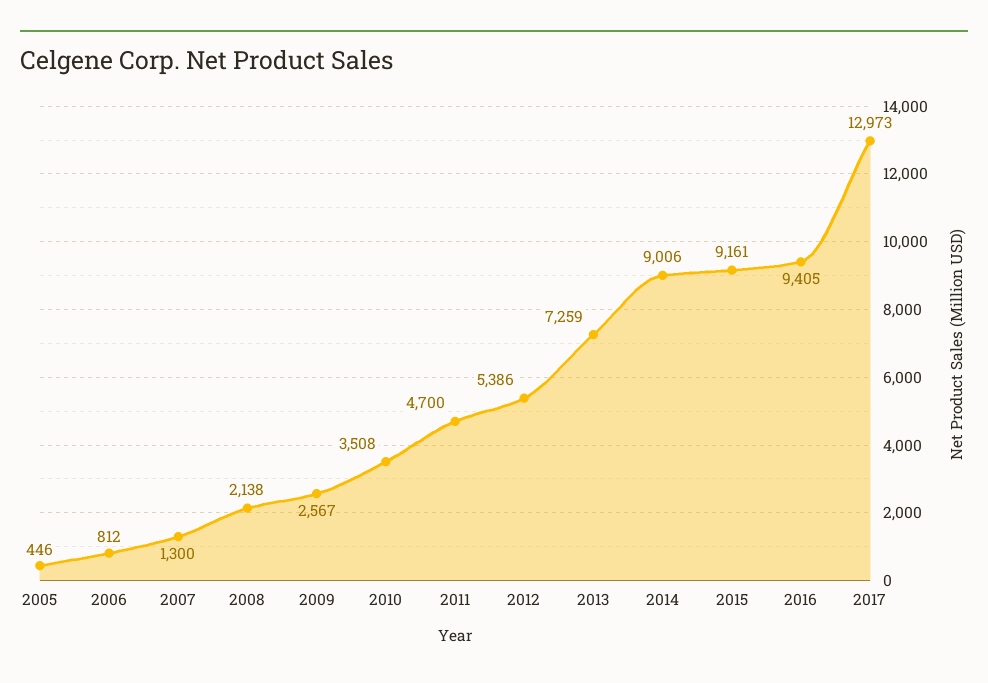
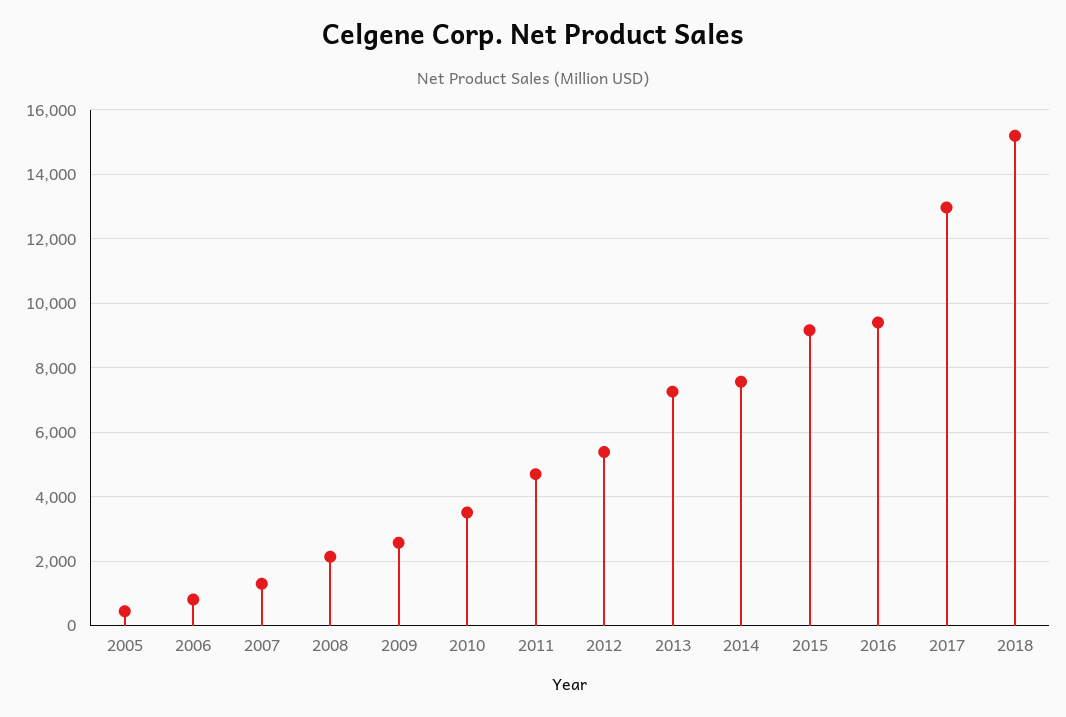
2014: 9006 -> 7600
2018: none -> 15200

